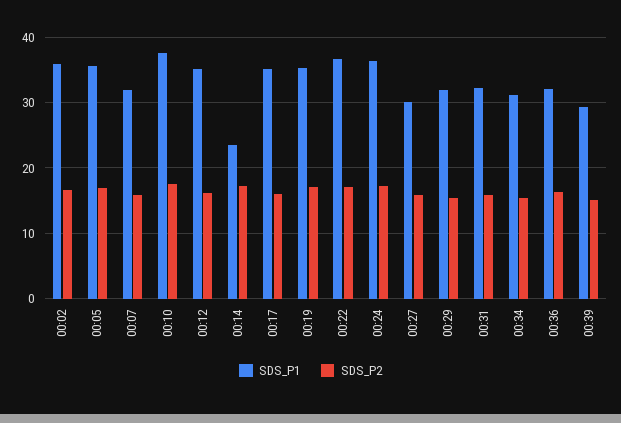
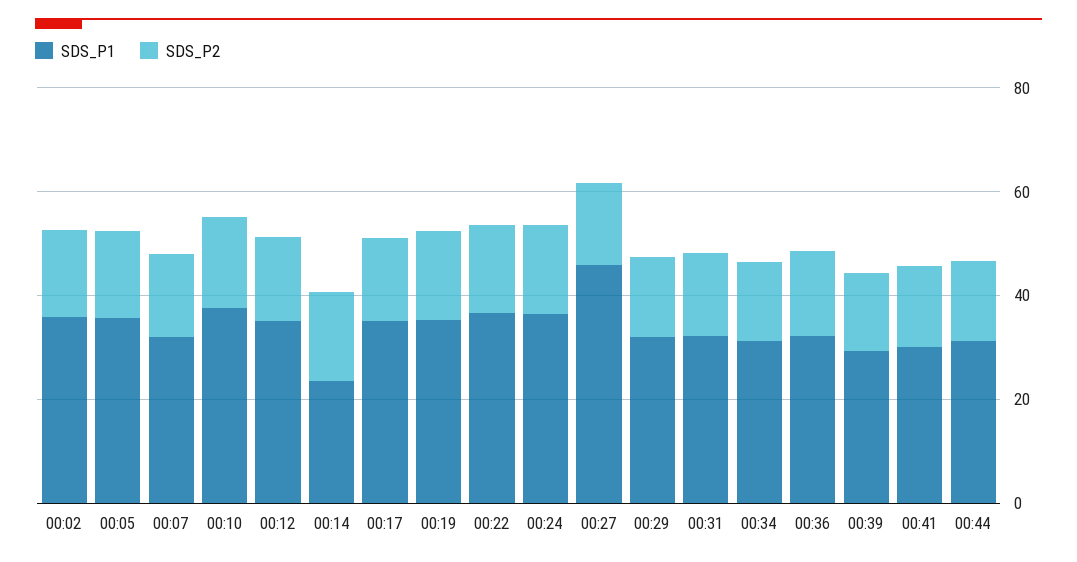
SDS_P1, 00:27: 30 -> 45
SDS_P1, 00:41: none -> 30
SDS_P2, 00:41: none -> 15
SDS_P1, 00:44: none -> 30
SDS_P2, 00:44: none -> 15

